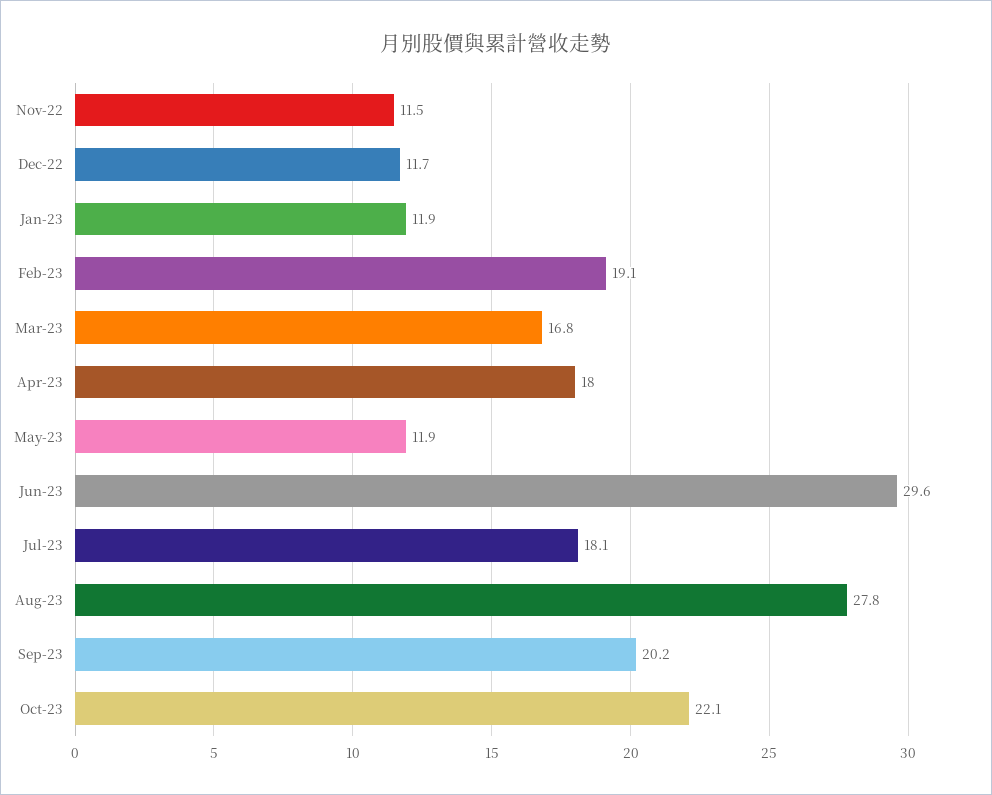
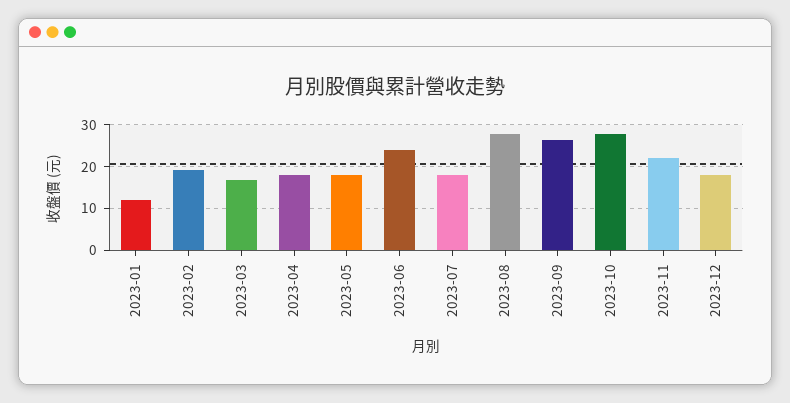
Nov-22: 11.5 -> none
Dec-22: 11.7 -> none
May-23: 11.9 -> 18
Jun-23: 29.6 -> 24
Sep-23: 20.2 -> 26
Oct-23: 22.1 -> 28
2023-11: none -> 22
2023-12: none -> 18

